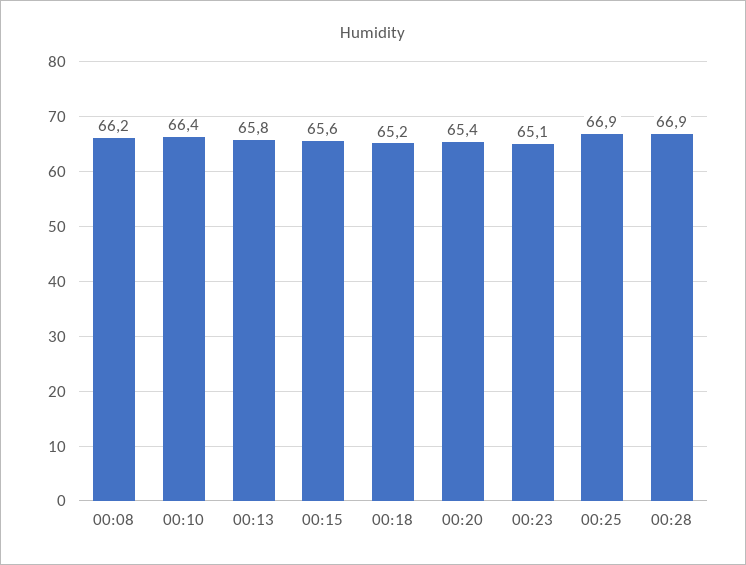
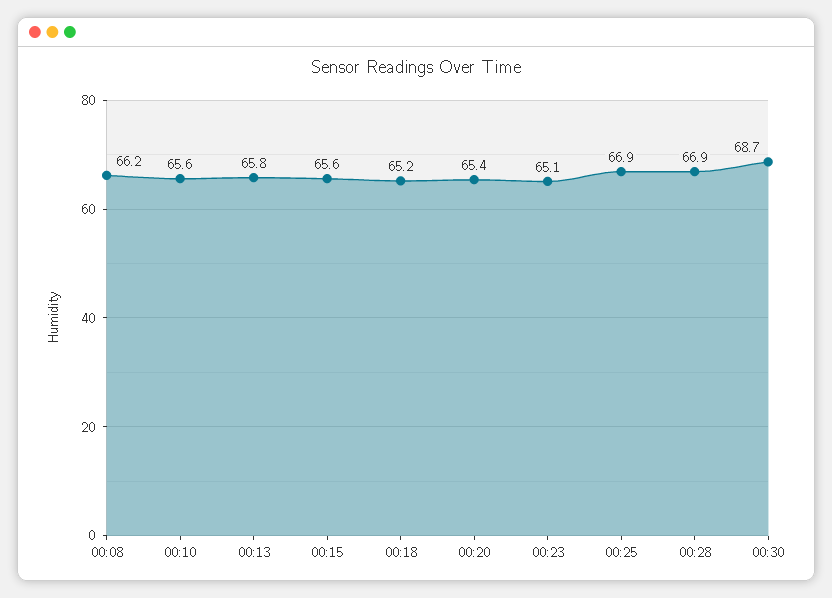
00:10: 66.4 -> 65.6
00:30: none -> 68.7

